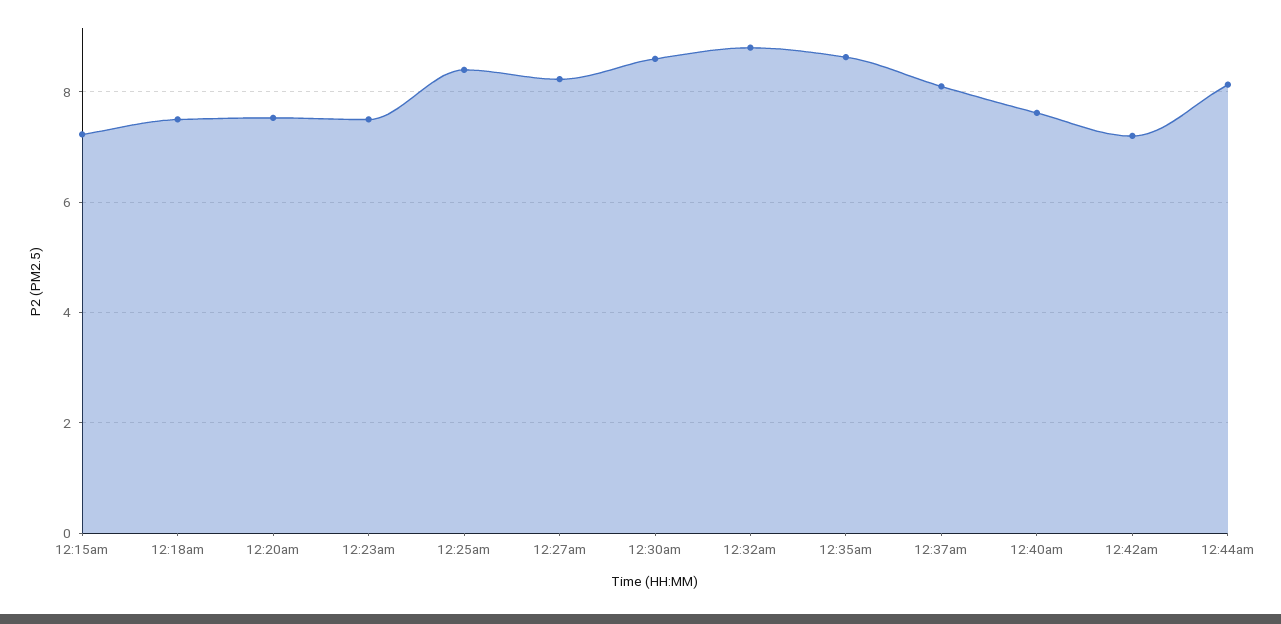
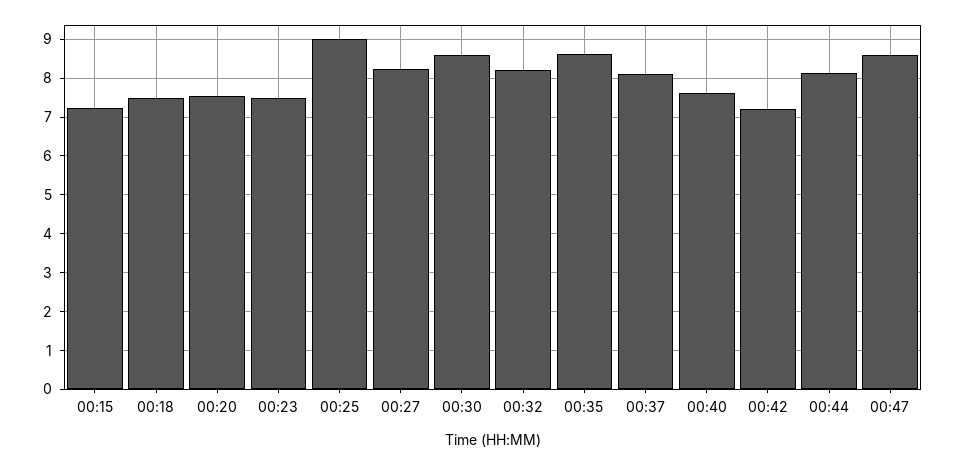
12:25am: 8.4 -> 9
12:32am: 8.8 -> 8.2
00:47: none -> 8.6

